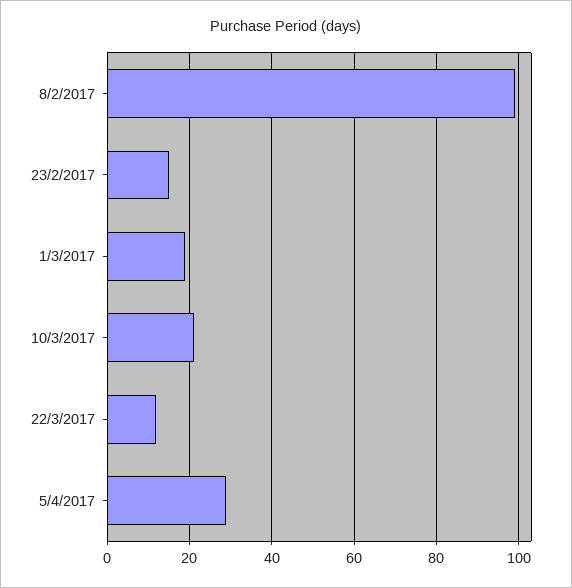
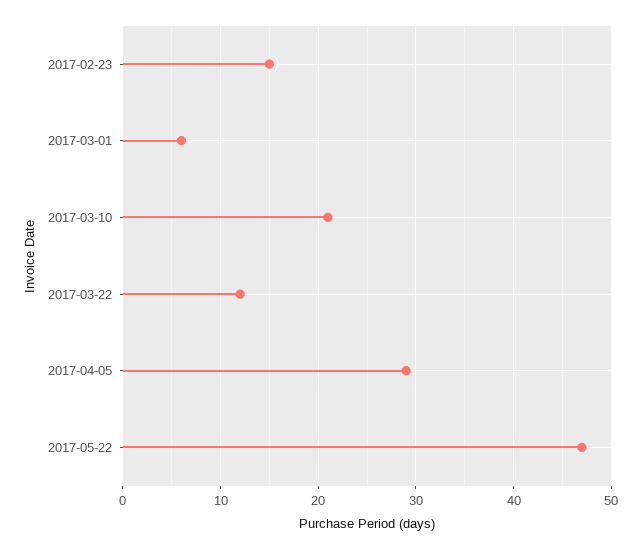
8/2/2017: 100 -> none
1/3/2017: 20 -> 6
2017-05-22: none -> 47

